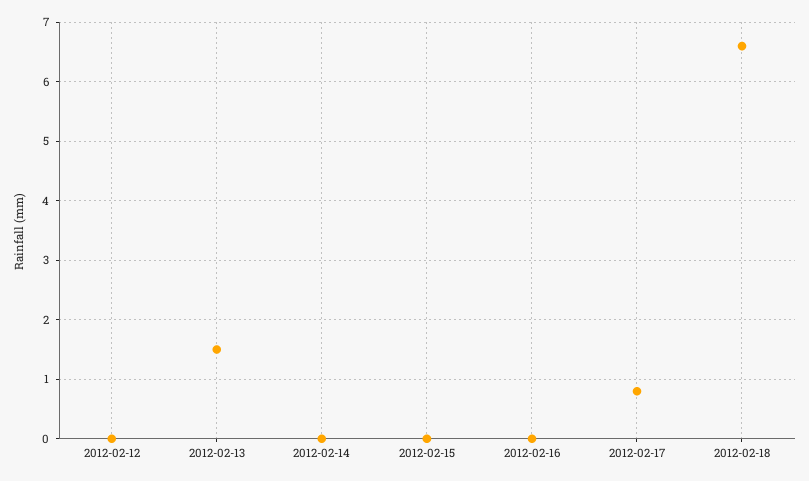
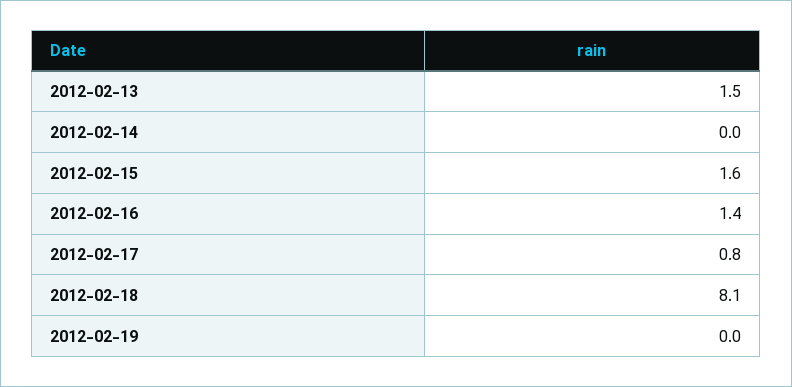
2012-02-12: 0 -> none
2012-02-15: 0 -> 1.6
2012-02-16: 0 -> 1.4
2012-02-18: 6.5 -> 8.1
2012-02-19: none -> 0

